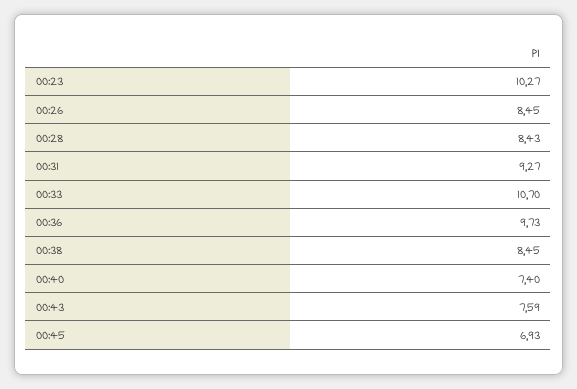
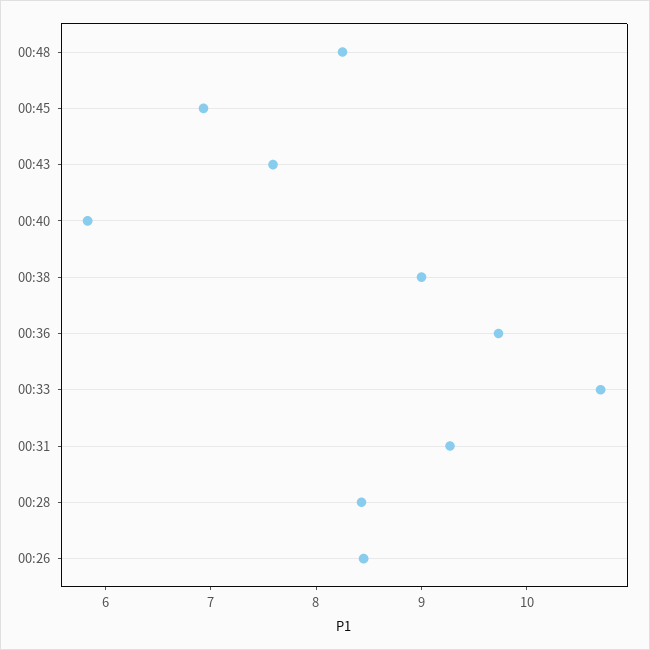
00:23: 10.27 -> none
00:38: 8.45 -> 9
00:40: 7.4 -> 5.8
00:48: none -> 8.2

